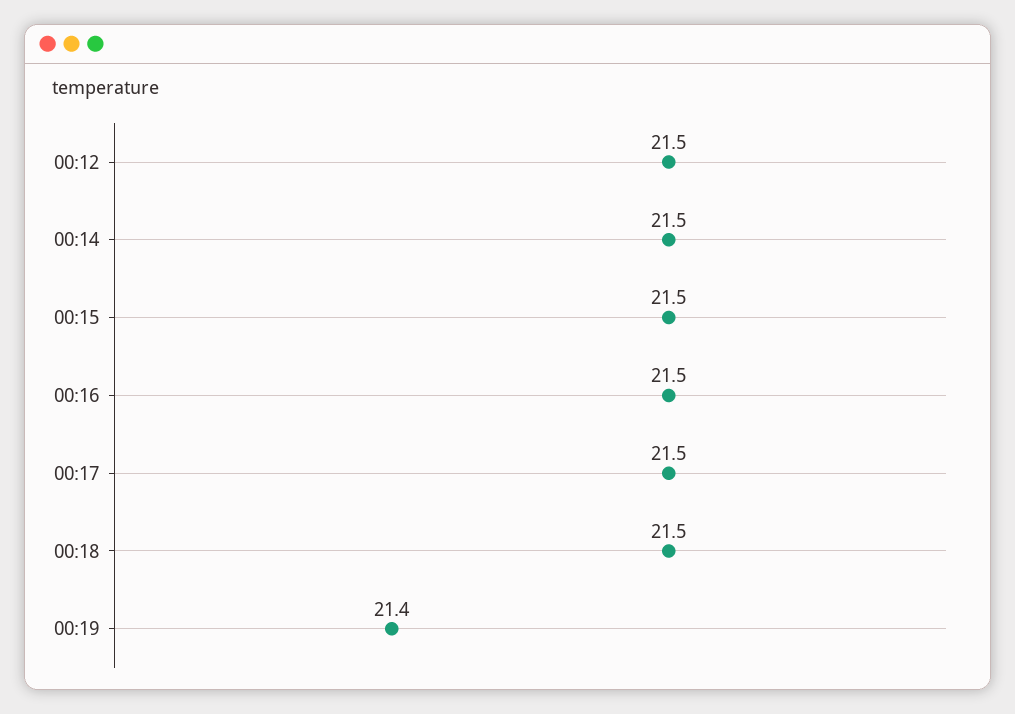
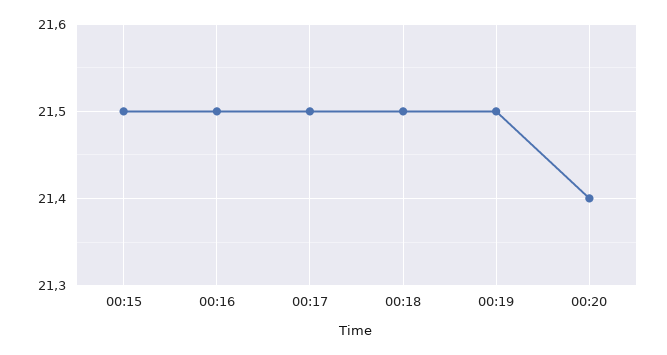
00:12: 21.5 -> none
00:14: 21.5 -> none
00:19: 21.4 -> 21.5
00:20: none -> 21.4

